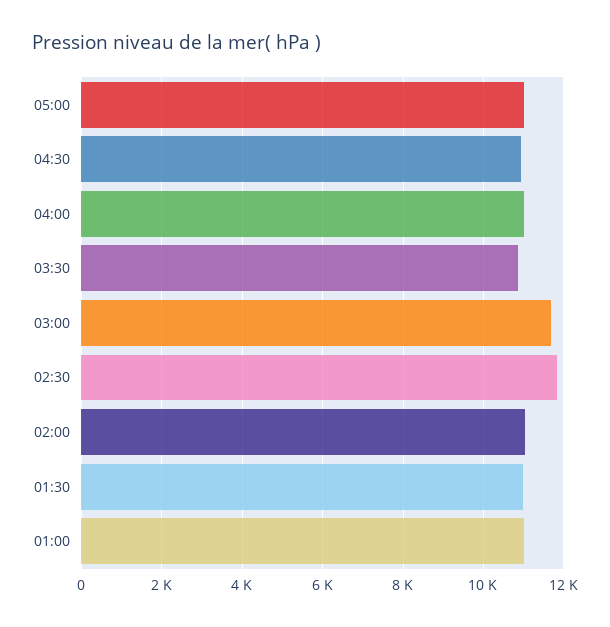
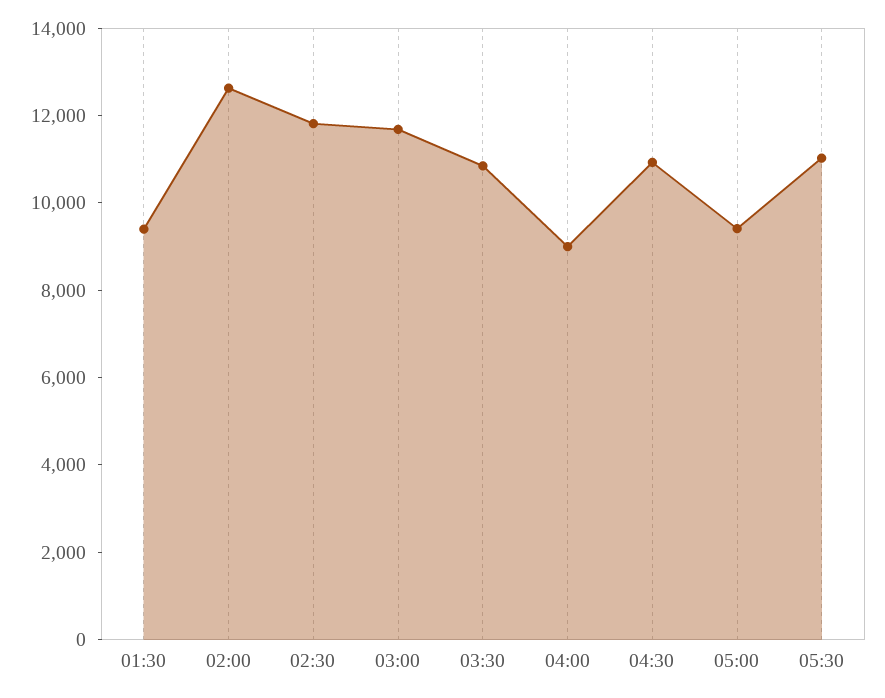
05:00: 11000 -> 9500
04:00: 11000 -> 9000
02:00: 11000 -> 12500
01:30: 11000 -> 9500
01:00: 11000 -> none
05:30: none -> 11000

